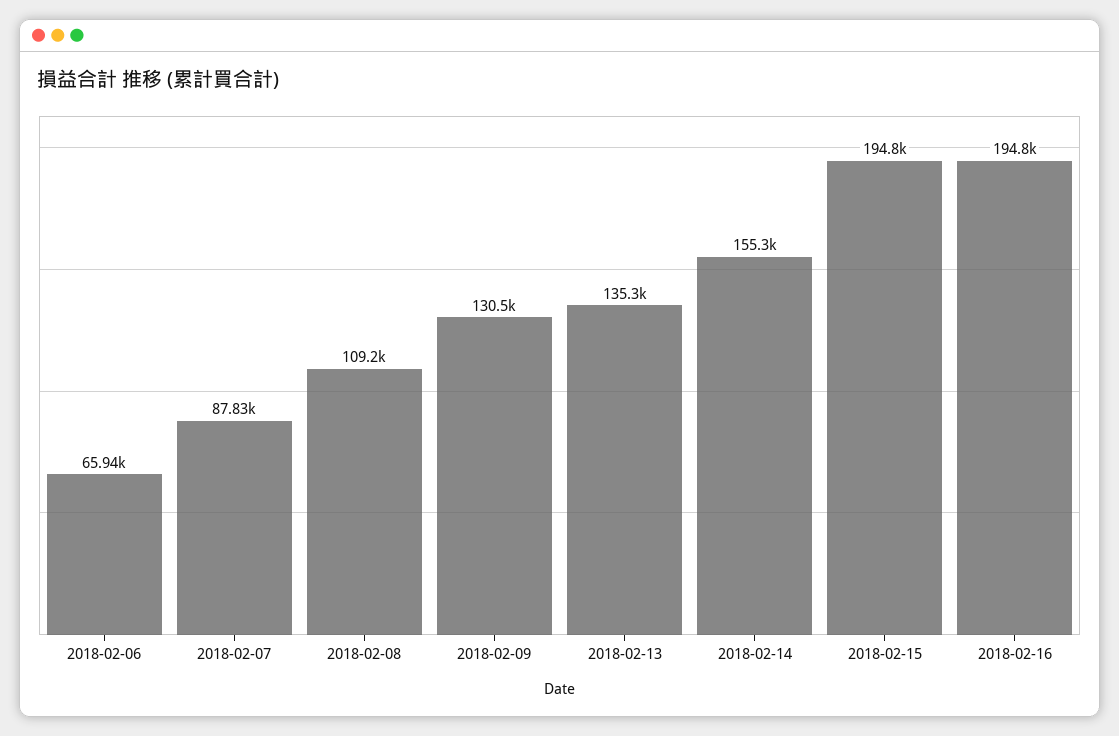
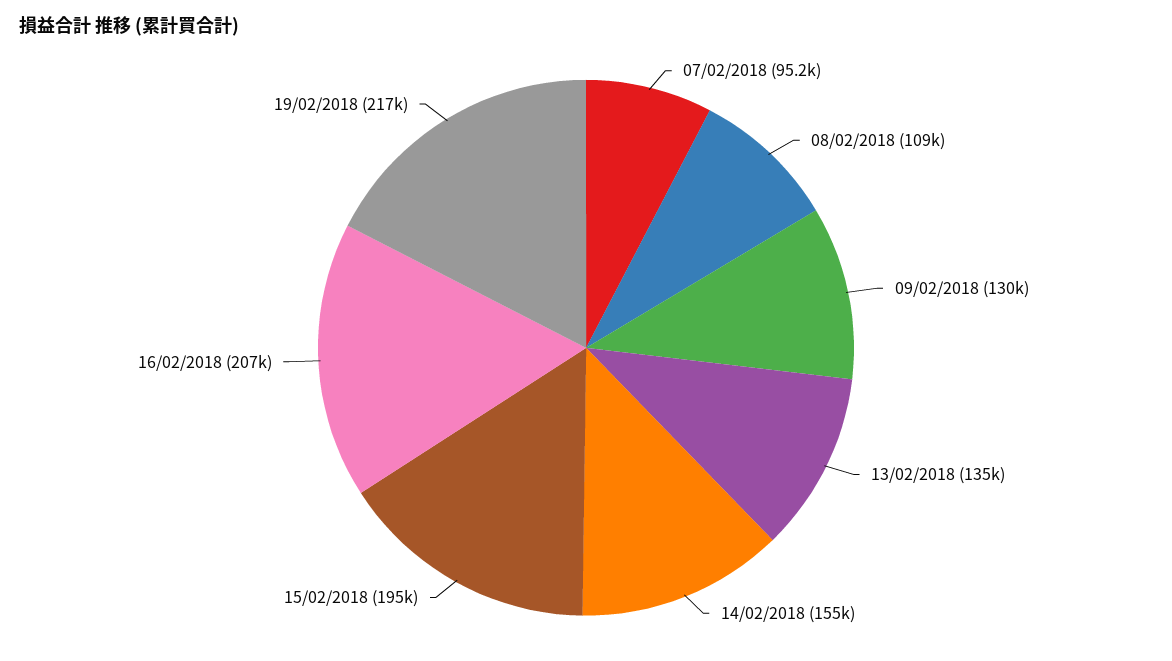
2018-02-06: 65940 -> none
2018-02-07: 87830 -> 95200
2018-02-16: 194800 -> 207000
19/02/2018: none -> 217000

